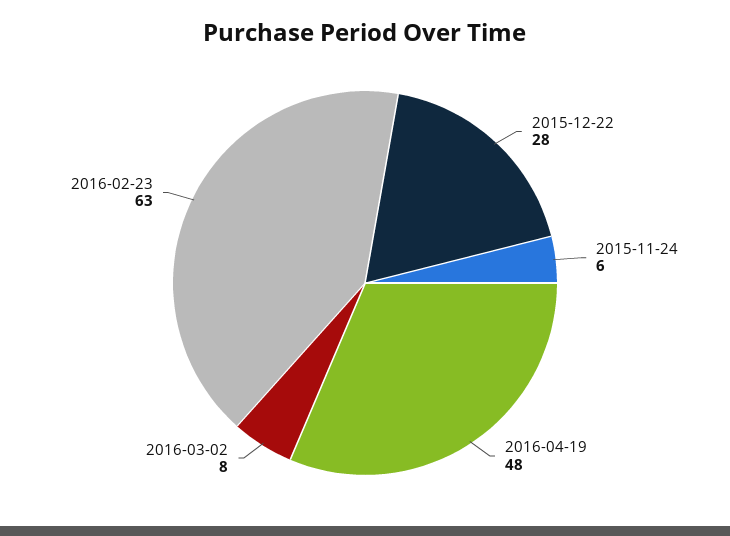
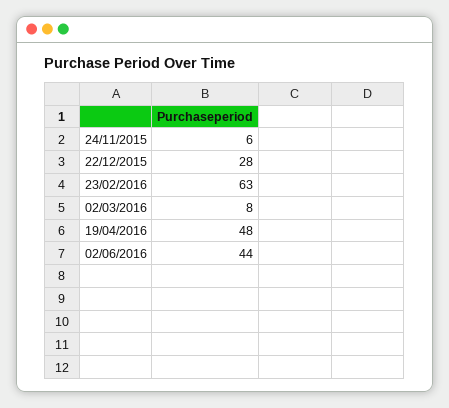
02/06/2016: none -> 44

